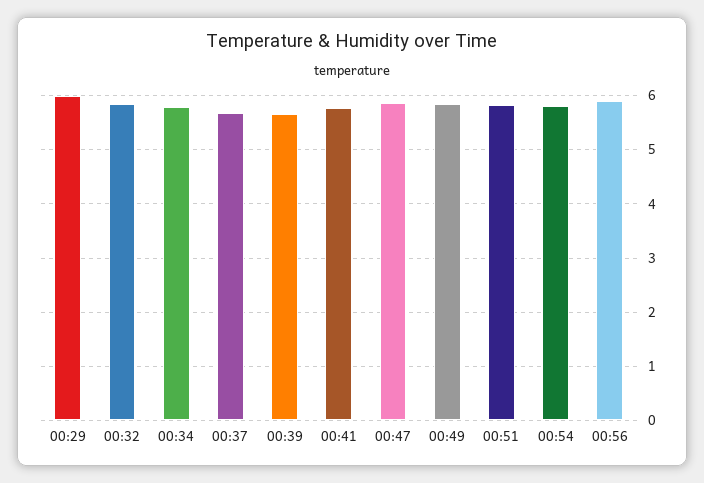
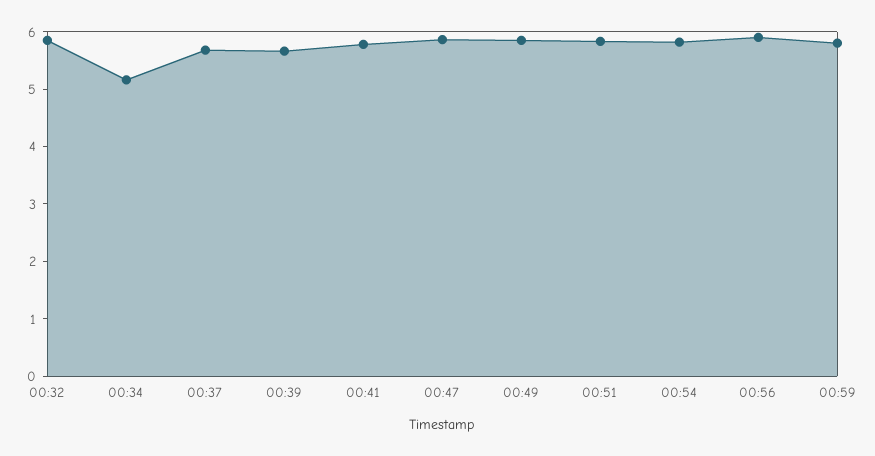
00:29: 6 -> none
00:34: 5.8 -> 5.2
00:59: none -> 5.8

